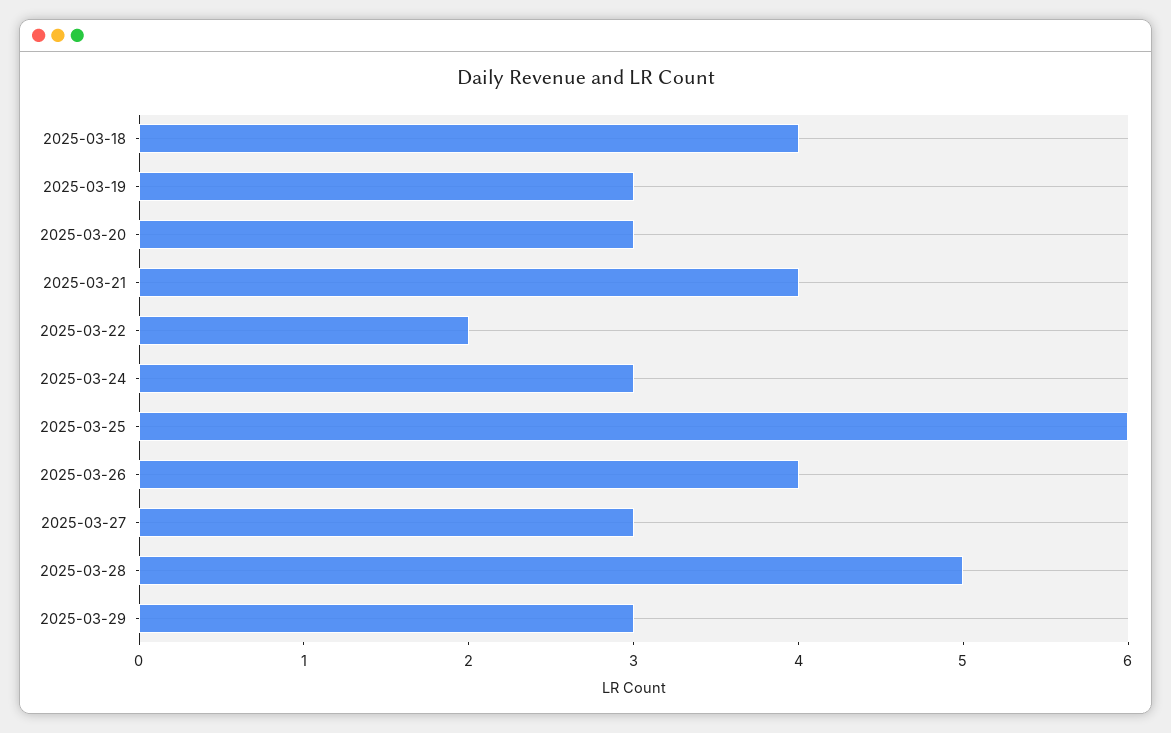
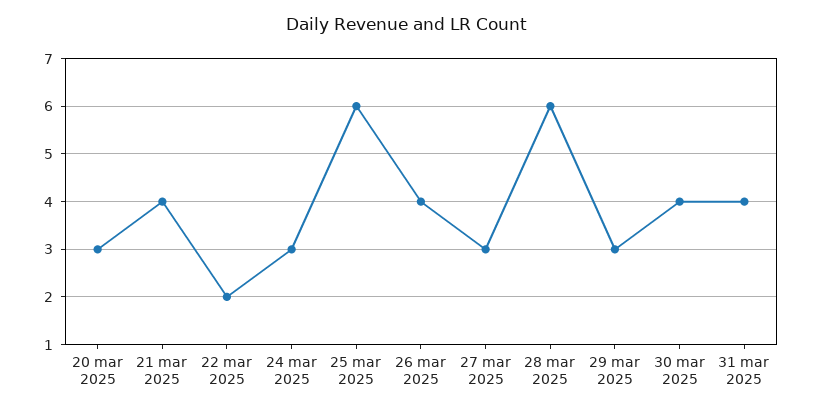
2025-03-18: 4 -> none
2025-03-19: 3 -> none
2025-03-28: 5 -> 6
30 mar 2025: none -> 4
31 mar 2025: none -> 4

